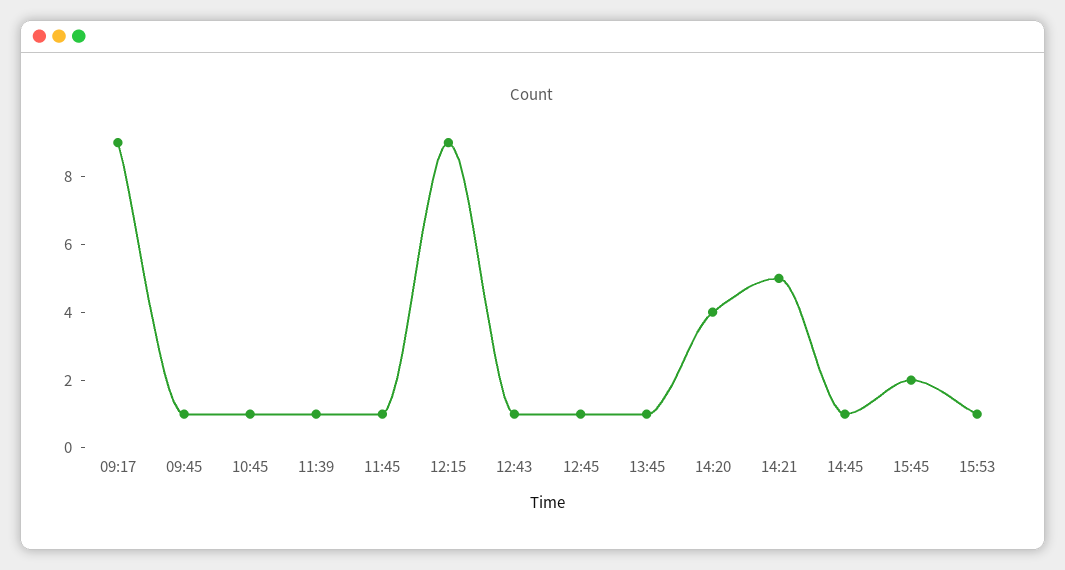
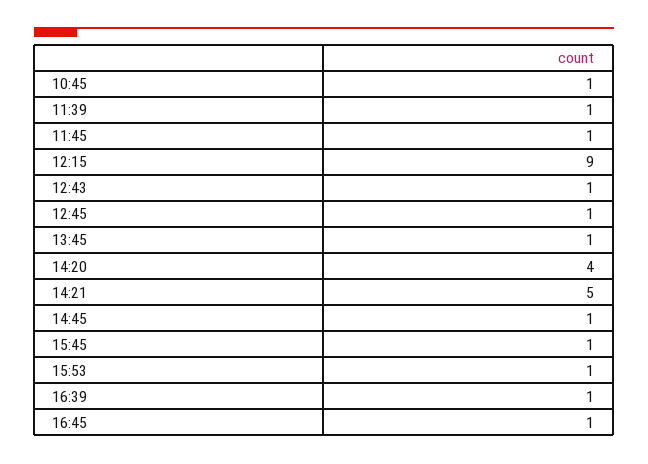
09:17: 9 -> none
09:45: 1 -> none
15:45: 2 -> 1
16:39: none -> 1
16:45: none -> 1

